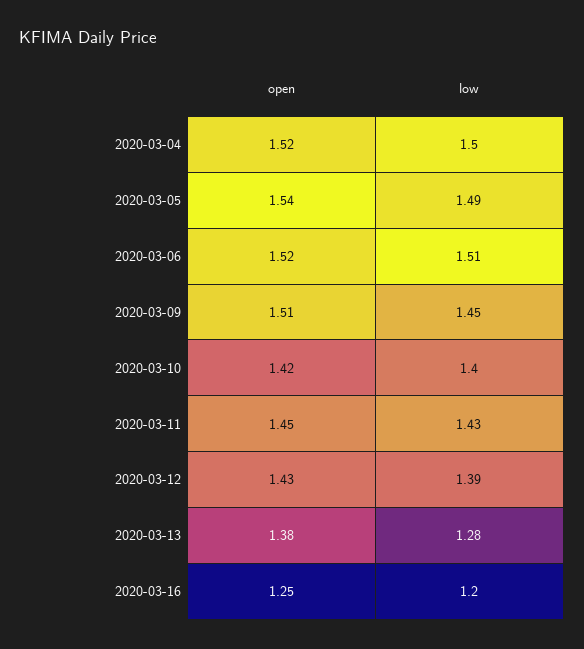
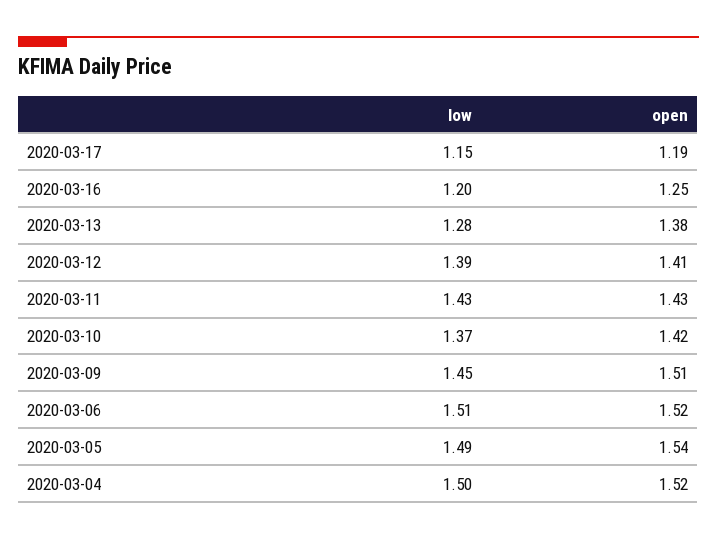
low, 2020-03-10: 1.4 -> 1.37
open, 2020-03-11: 1.45 -> 1.43
open, 2020-03-12: 1.43 -> 1.41
low, 2020-03-17: none -> 1.15
open, 2020-03-17: none -> 1.19

